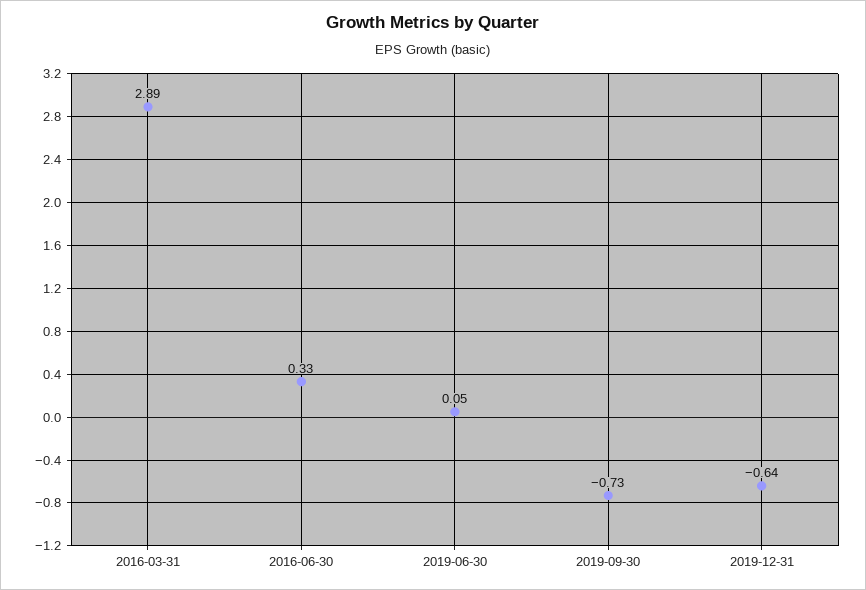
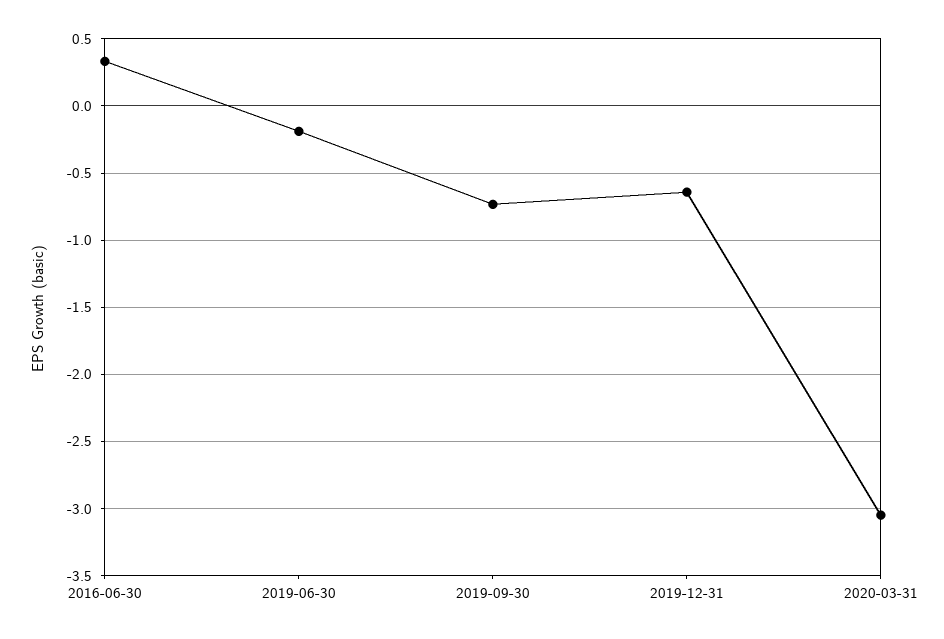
2016-03-31: 2.89 -> none
2019-06-30: 0.05 -> -0.2
2020-03-31: none -> -3.05

